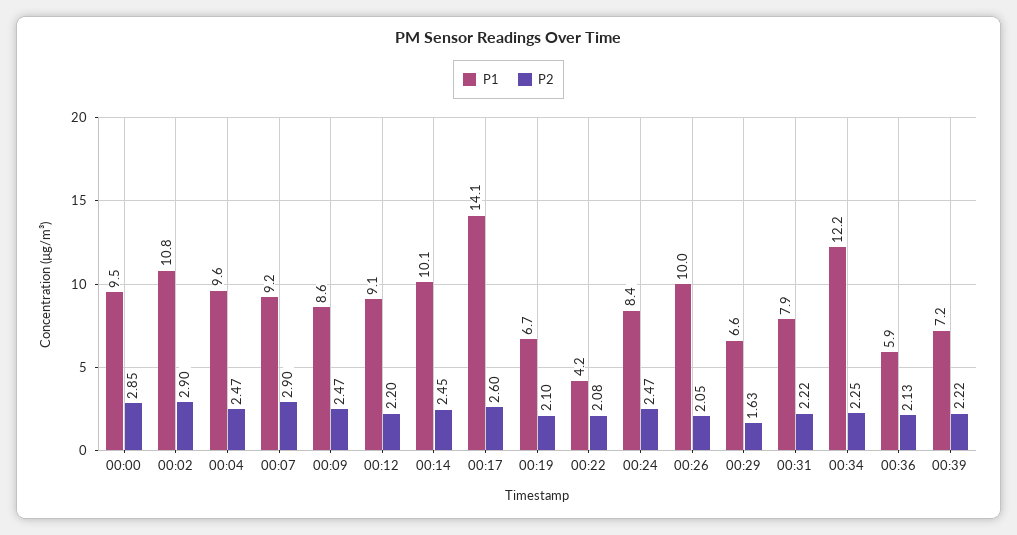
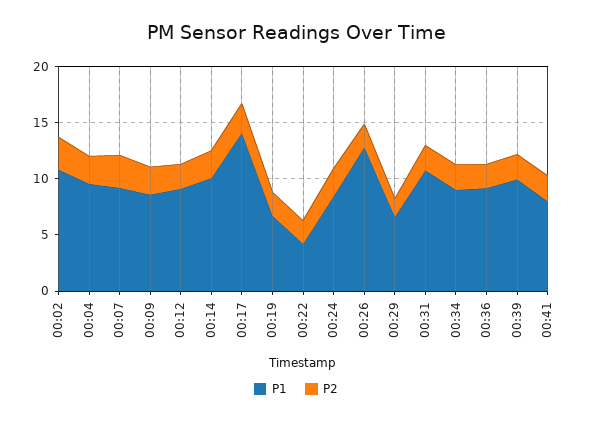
P1, 00:00: 9.5 -> none
P2, 00:00: 2.85 -> none
P1, 00:26: 10 -> 13
P1, 00:31: 7.9 -> 11
P1, 00:34: 12.2 -> 9
P1, 00:36: 5.9 -> 9
P1, 00:39: 7.2 -> 10
P1, 00:41: none -> 8
P2, 00:41: none -> 2

